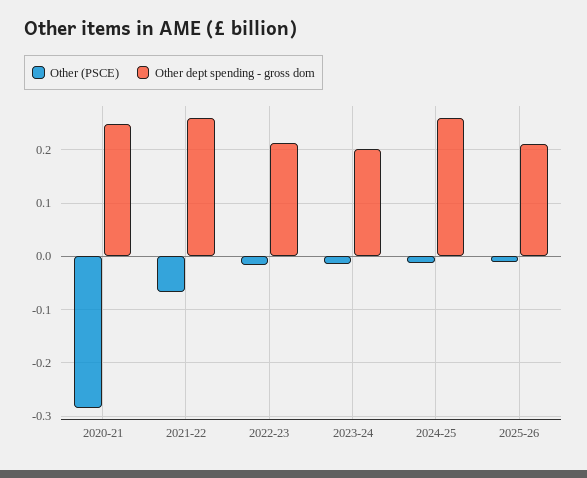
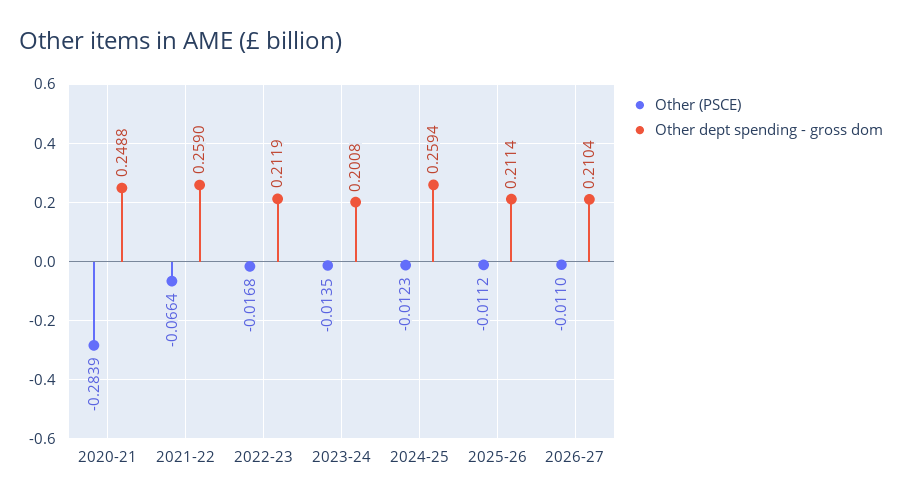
Other (PSCE), 2026-27: none -> -0.011
Other dept spending - gross dom, 2026-27: none -> 0.2104

